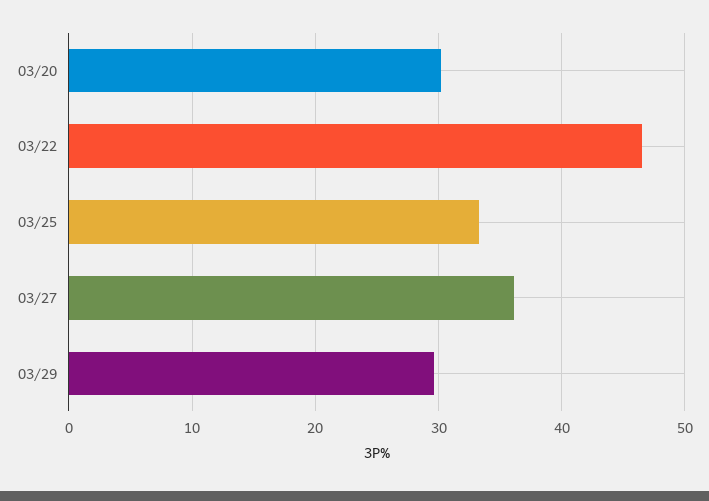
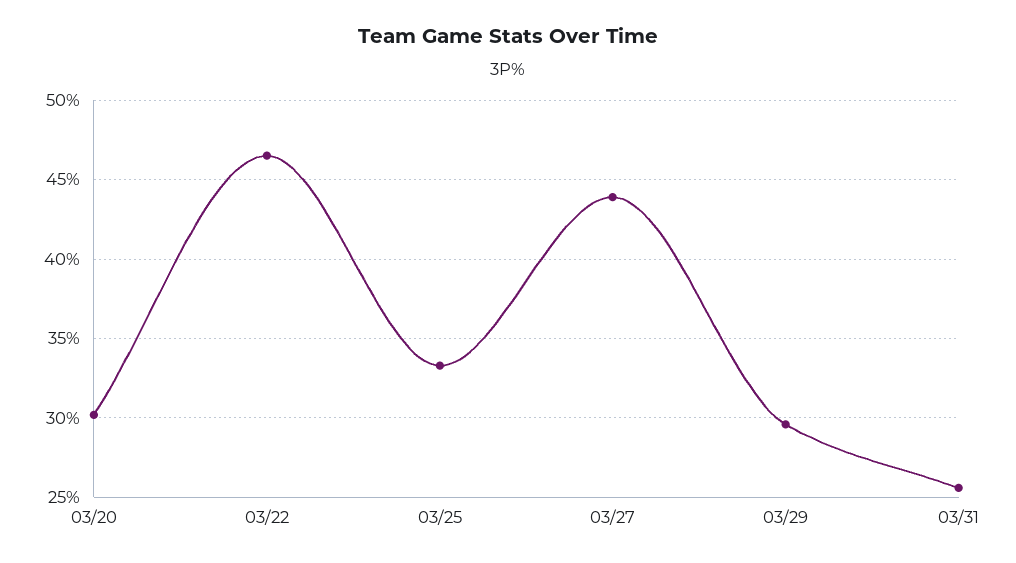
03/27: 36 -> 44
03/31: none -> 25.5

